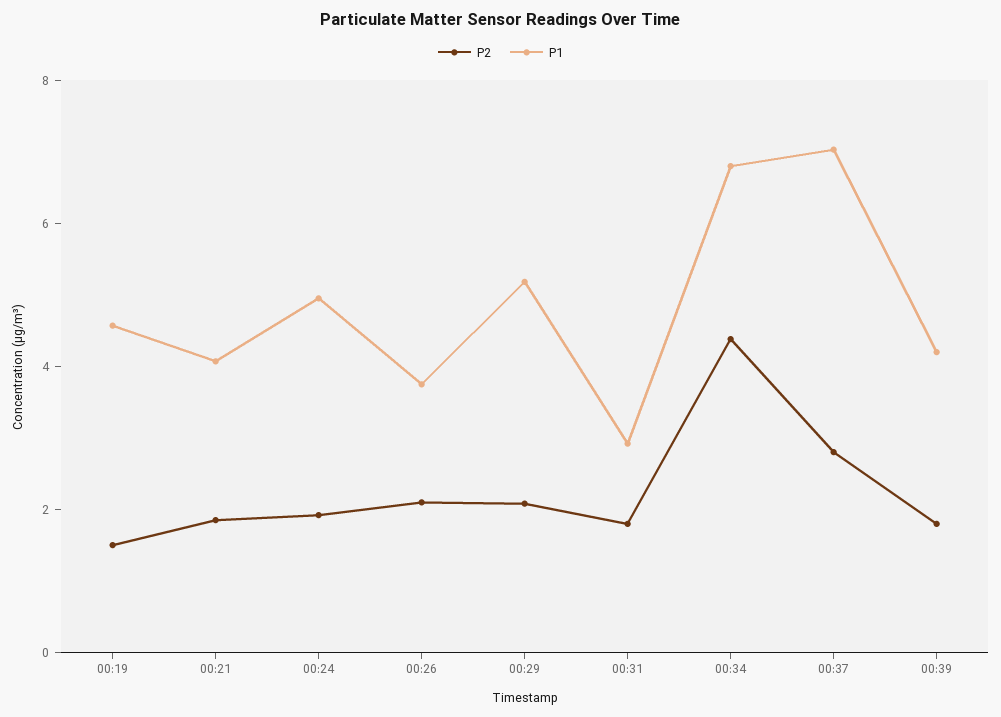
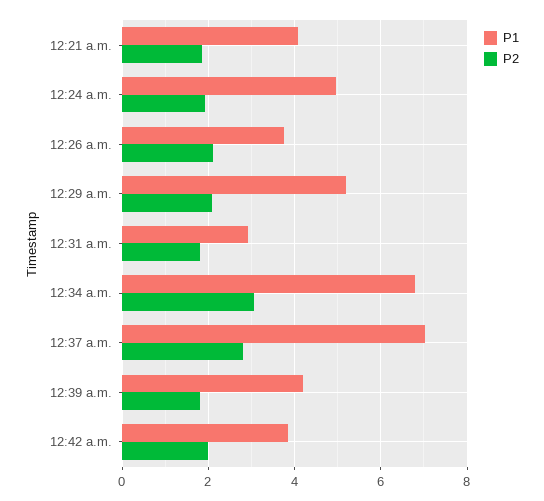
P2, 00:19: 1.5 -> none
P1, 00:19: 4.5 -> none
P2, 00:34: 4.5 -> 3
P1, 12:42 a.m.: none -> 3.8
P2, 12:42 a.m.: none -> 2

